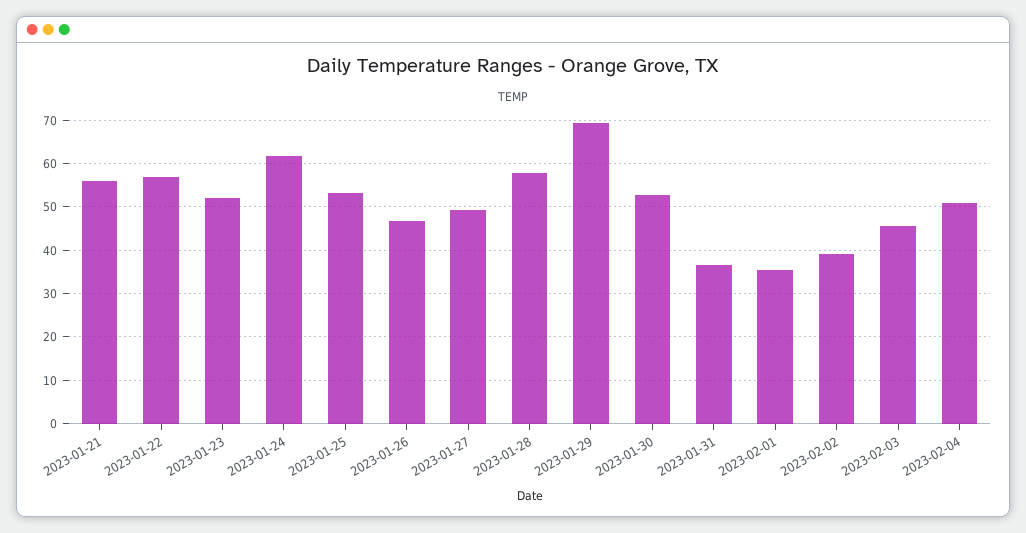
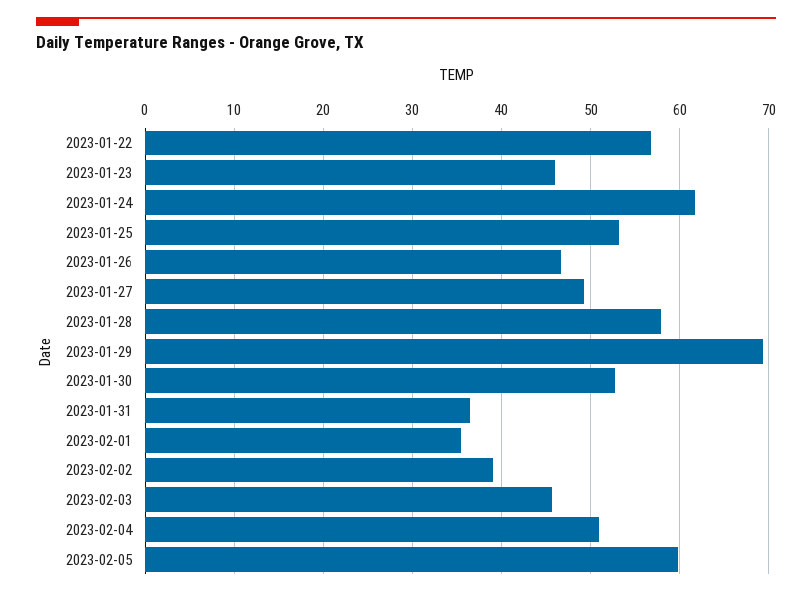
2023-01-21: 56 -> none
2023-01-23: 52 -> 46
2023-02-05: none -> 60

